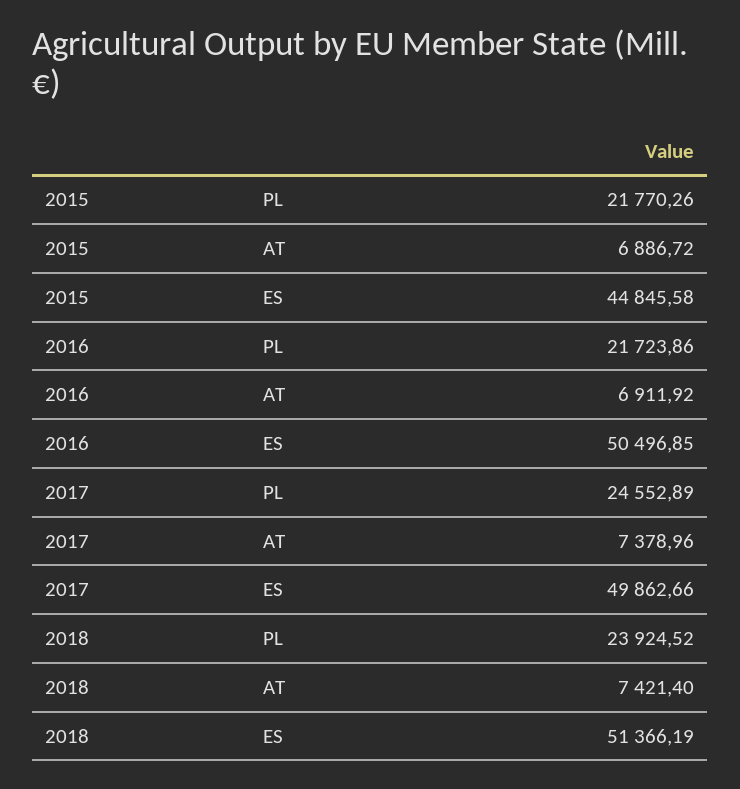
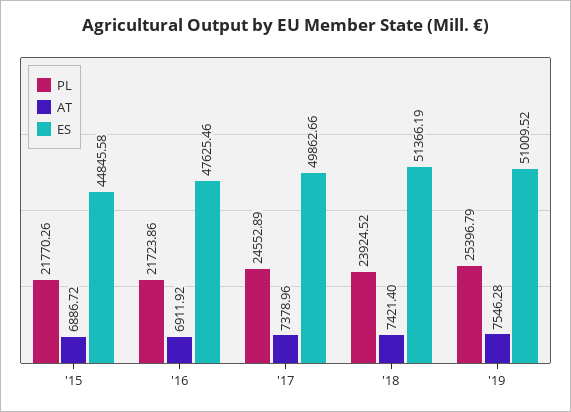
ES, 2016: 50496.85 -> 47625.46
PL, '19: none -> 25396.79
AT, '19: none -> 7546.28
ES, '19: none -> 51009.52

